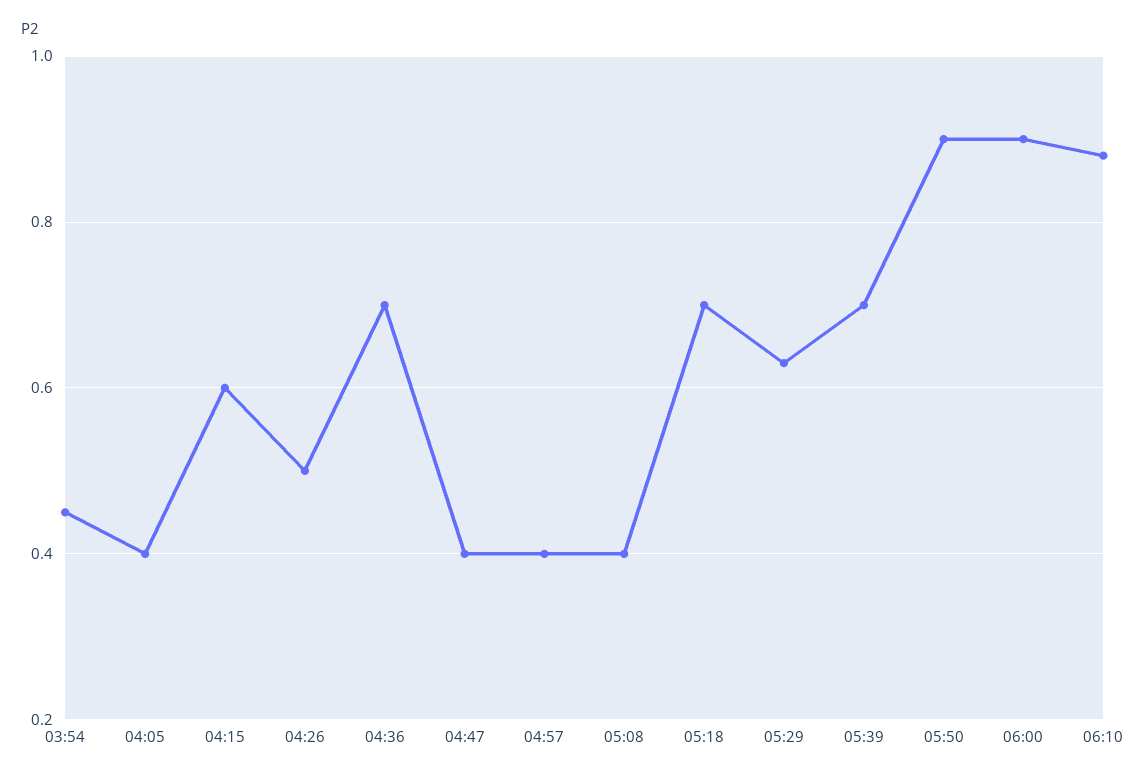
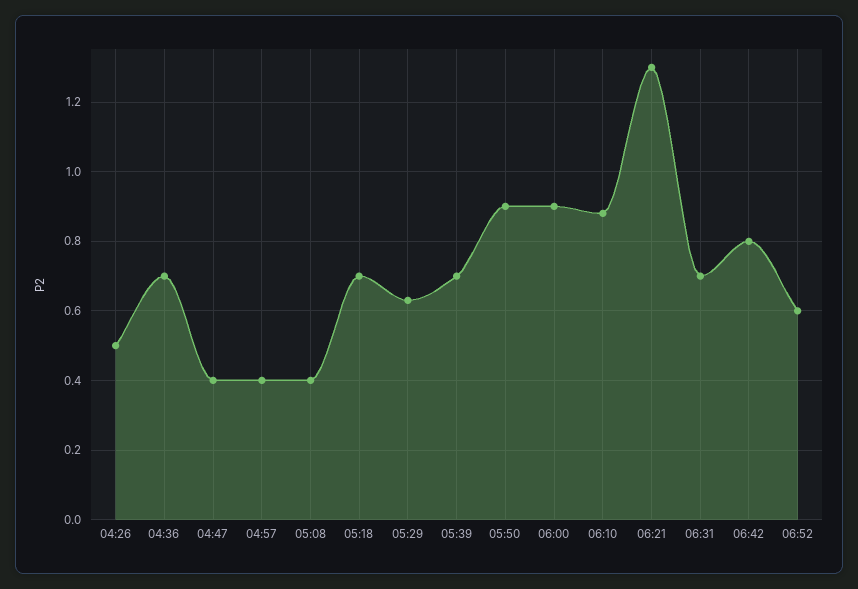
03:54: 0.45 -> none
04:05: 0.4 -> none
04:15: 0.6 -> none
06:21: none -> 1.3
06:31: none -> 0.7
06:42: none -> 0.8
06:52: none -> 0.6

